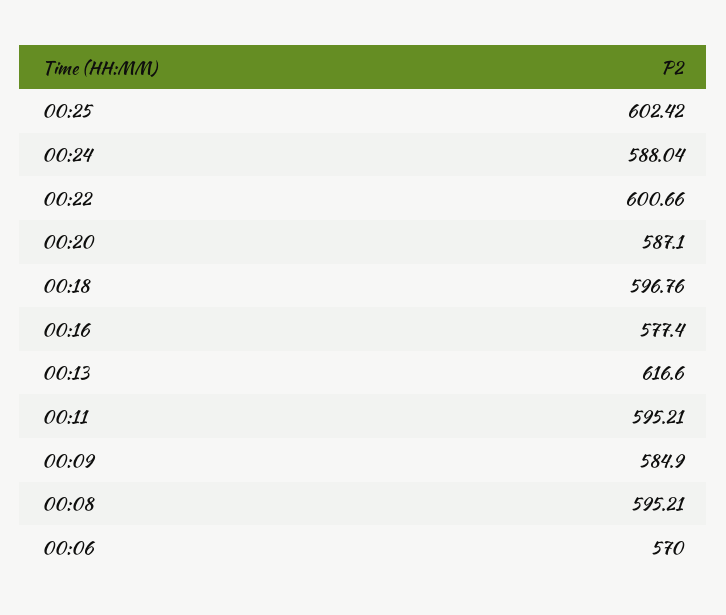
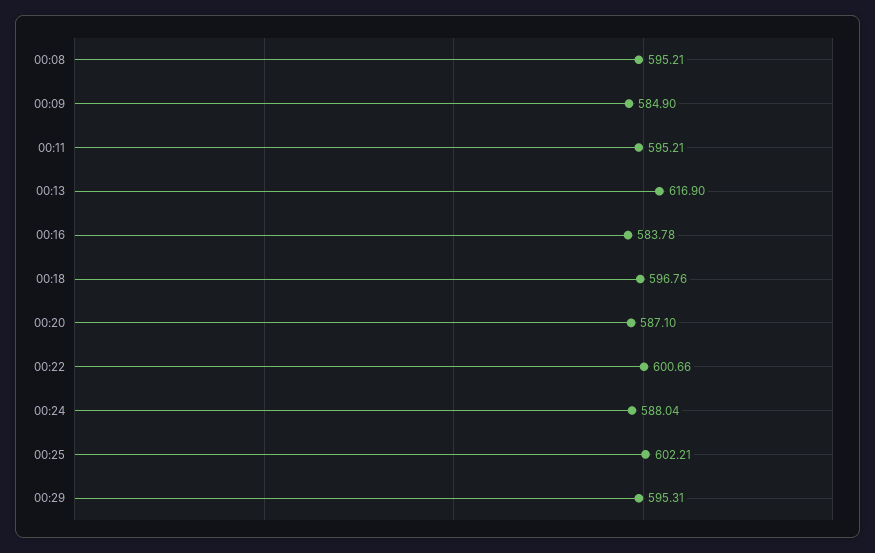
00:25: 602.42 -> 602.21
00:16: 577.4 -> 583.78
00:13: 616.6 -> 616.9
00:06: 570 -> none
00:29: none -> 595.31

